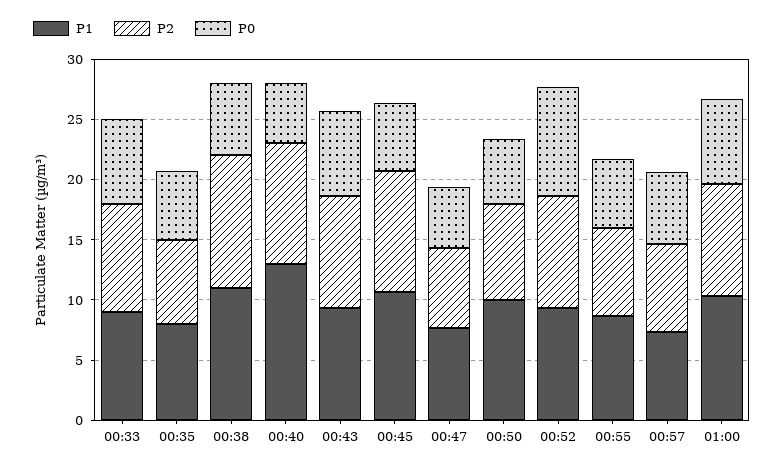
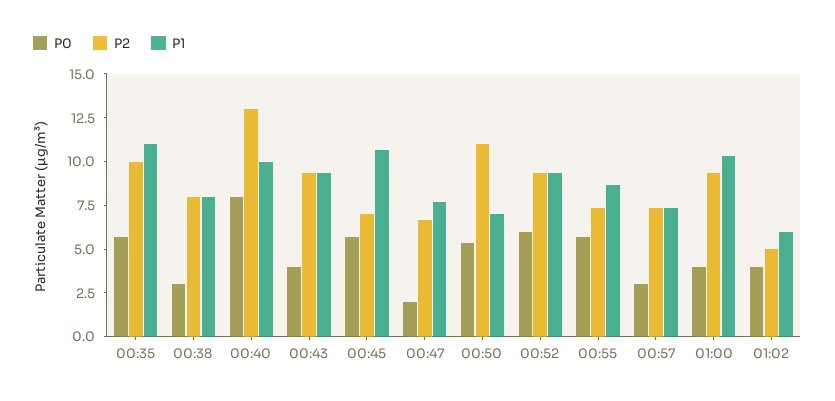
P1, 00:33: 9 -> none
P2, 00:33: 9 -> none
P0, 00:33: 7 -> none
P1, 00:35: 8 -> 11
P2, 00:35: 7 -> 10
P1, 00:38: 11 -> 8
P2, 00:38: 11 -> 8
P0, 00:38: 6 -> 3
P1, 00:40: 13 -> 10
P2, 00:40: 10 -> 13
P0, 00:40: 5 -> 8
P0, 00:43: 7 -> 4
P2, 00:45: 10 -> 7
P0, 00:47: 5 -> 2
P1, 00:50: 10 -> 7
P2, 00:50: 8 -> 11
P0, 00:52: 9 -> 6
P0, 00:57: 6 -> 3
P0, 01:00: 7 -> 4
P0, 01:02: none -> 4
P2, 01:02: none -> 5
P1, 01:02: none -> 6

